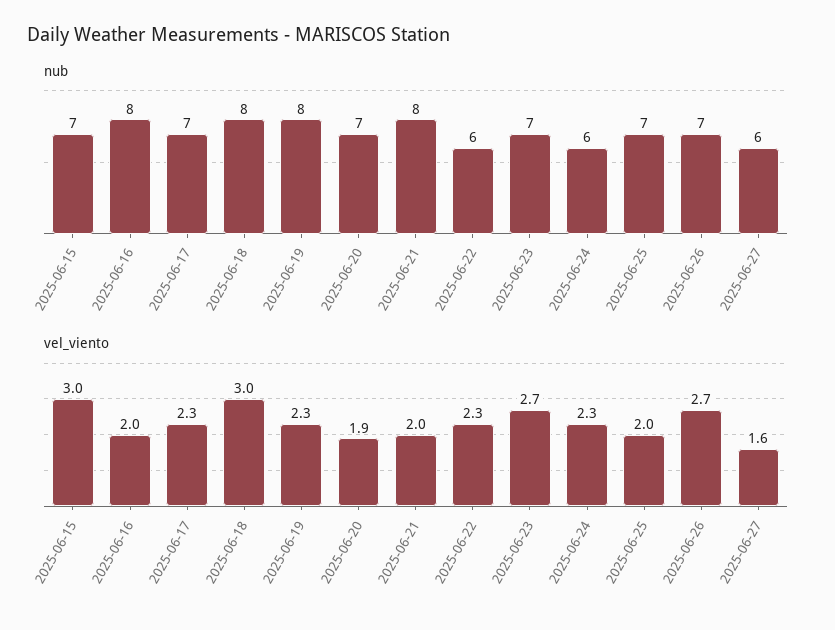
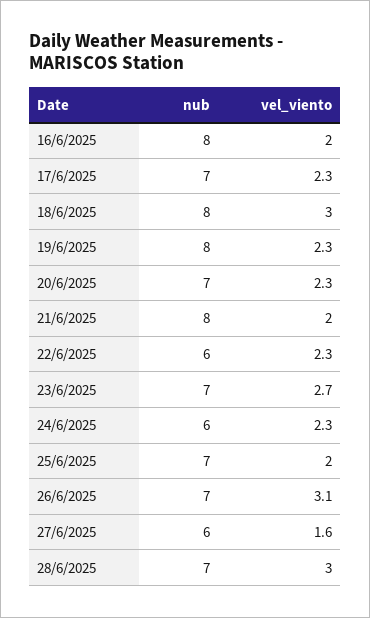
nub, 2025-06-15: 7 -> none
vel_viento, 2025-06-15: 3 -> none
vel_viento, 2025-06-20: 1.9 -> 2.3
vel_viento, 2025-06-26: 2.7 -> 3.1
nub, 28/6/2025: none -> 7
vel_viento, 28/6/2025: none -> 3

